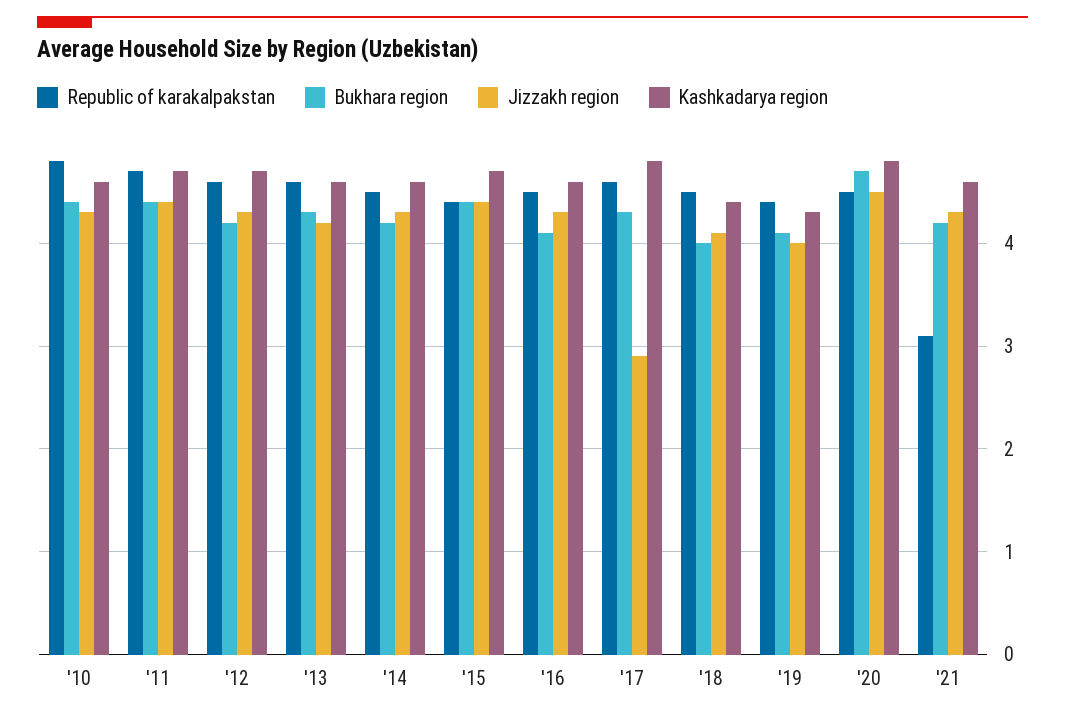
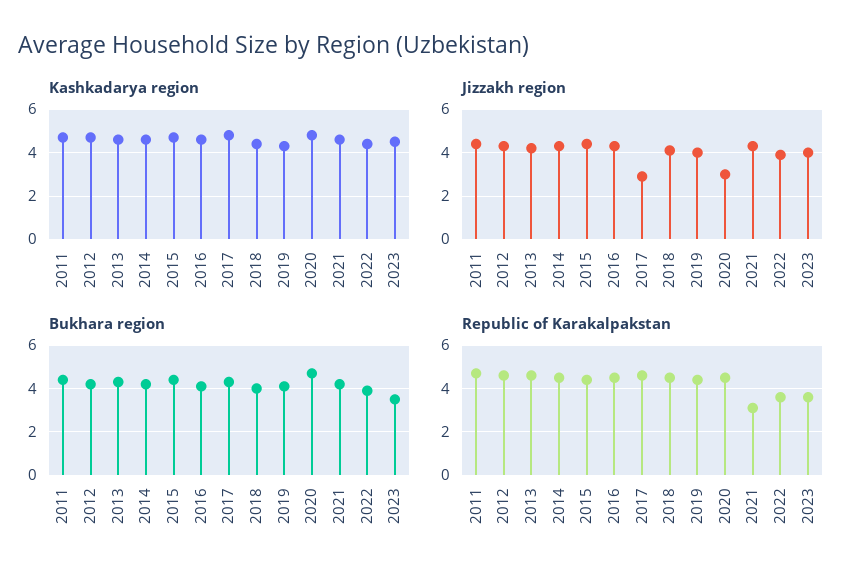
Republic of karakalpakstan, '10: 4.8 -> none
Bukhara region, '10: 4.4 -> none
Jizzakh region, '10: 4.3 -> none
Kashkadarya region, '10: 4.6 -> none
Jizzakh region, '20: 4.5 -> 3
Kashkadarya region, 2022: none -> 4.5
Kashkadarya region, 2023: none -> 4.5
Jizzakh region, 2022: none -> 4
Jizzakh region, 2023: none -> 4
Bukhara region, 2022: none -> 4
Bukhara region, 2023: none -> 3.5
Republic of karakalpakstan, 2022: none -> 3.5
Republic of karakalpakstan, 2023: none -> 3.5

